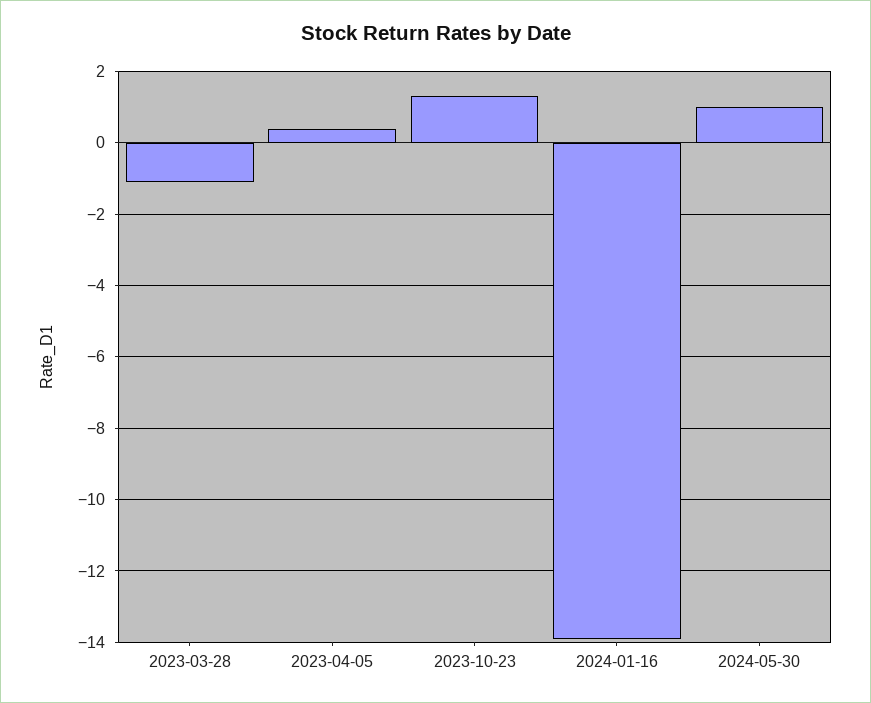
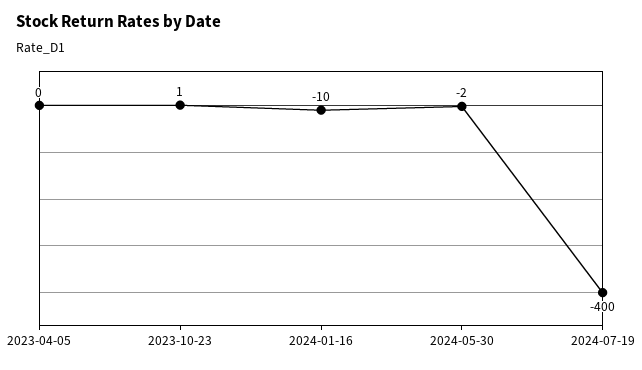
2023-03-28: -1 -> none
2024-01-16: -14 -> -10
2024-05-30: 1 -> -2
2024-07-19: none -> -400

